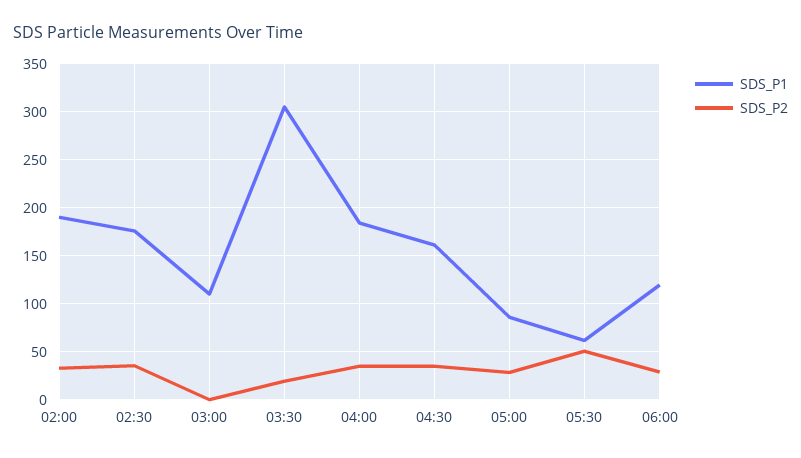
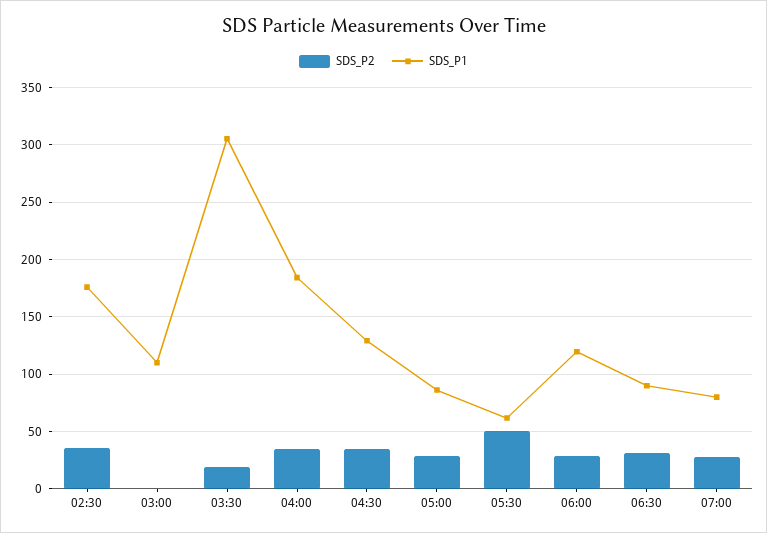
SDS_P1, 02:00: 190 -> none
SDS_P2, 02:00: 30 -> none
SDS_P1, 04:30: 160 -> 130
SDS_P2, 06:30: none -> 30
SDS_P1, 06:30: none -> 90
SDS_P2, 07:00: none -> 30
SDS_P1, 07:00: none -> 80

